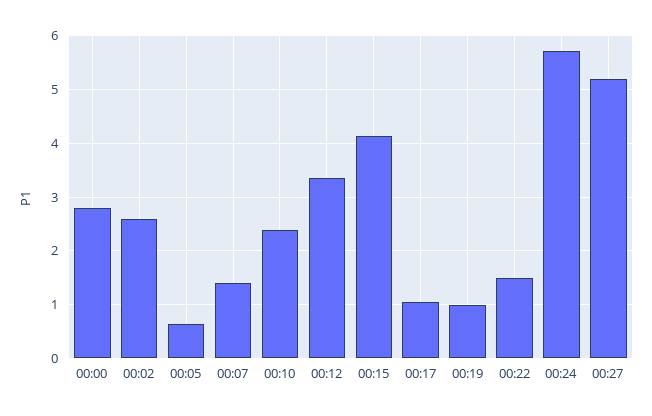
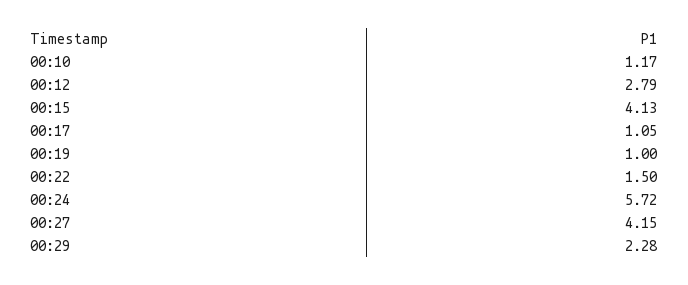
00:00: 2.8 -> none
00:02: 2.6 -> none
00:05: 0.6 -> none
00:07: 1.4 -> none
00:10: 2.4 -> 1.17
00:12: 3.4 -> 2.79
00:27: 5.2 -> 4.15
00:29: none -> 2.28

